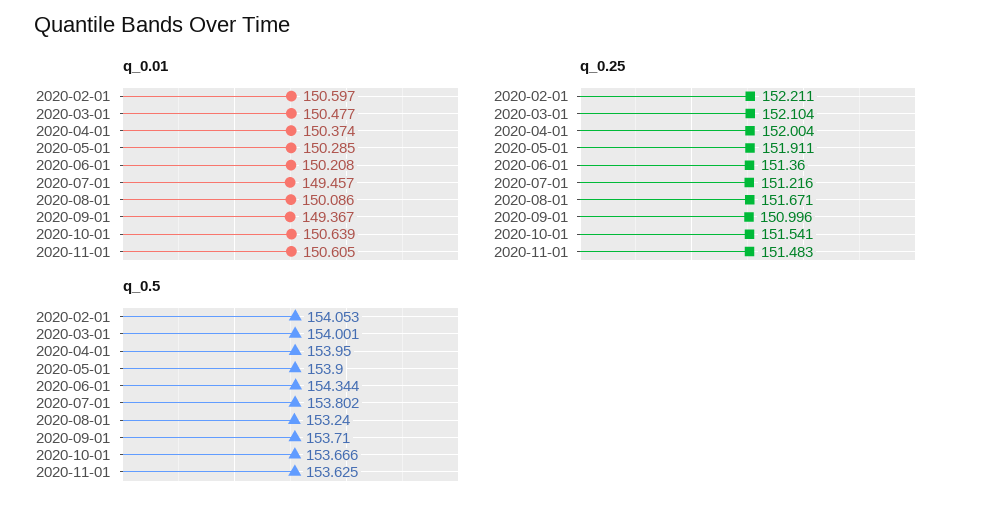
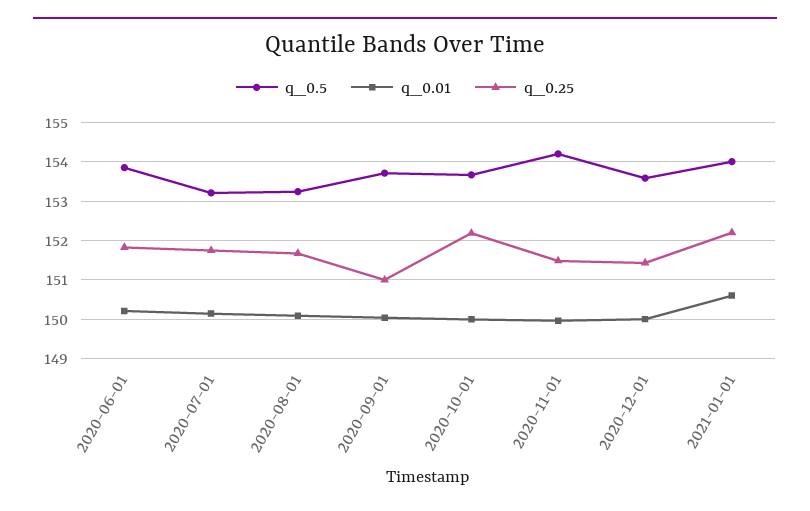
q_0.01, 2020-02-01: 150.597 -> none
q_0.01, 2020-03-01: 150.477 -> none
q_0.01, 2020-04-01: 150.374 -> none
q_0.01, 2020-05-01: 150.285 -> none
q_0.01, 2020-07-01: 149.457 -> 150.2
q_0.01, 2020-09-01: 149.367 -> 150
q_0.01, 2020-10-01: 150.639 -> 150
q_0.01, 2020-11-01: 150.605 -> 150
q_0.25, 2020-02-01: 152.211 -> none
q_0.25, 2020-03-01: 152.104 -> none
q_0.25, 2020-04-01: 152.004 -> none
q_0.25, 2020-05-01: 151.911 -> none
q_0.25, 2020-06-01: 151.36 -> 151.8
q_0.25, 2020-07-01: 151.216 -> 151.8
q_0.25, 2020-10-01: 151.541 -> 152.2
q_0.5, 2020-02-01: 154.053 -> none
q_0.5, 2020-03-01: 154.001 -> none
q_0.5, 2020-04-01: 153.95 -> none
q_0.5, 2020-05-01: 153.9 -> none
q_0.5, 2020-06-01: 154.344 -> 153.8
q_0.5, 2020-07-01: 153.802 -> 153.2
q_0.5, 2020-11-01: 153.625 -> 154.2
q_0.5, 2020-12-01: none -> 153.6
q_0.01, 2020-12-01: none -> 150
q_0.25, 2020-12-01: none -> 151.4
q_0.5, 2021-01-01: none -> 154
q_0.01, 2021-01-01: none -> 150.6
q_0.25, 2021-01-01: none -> 152.2

